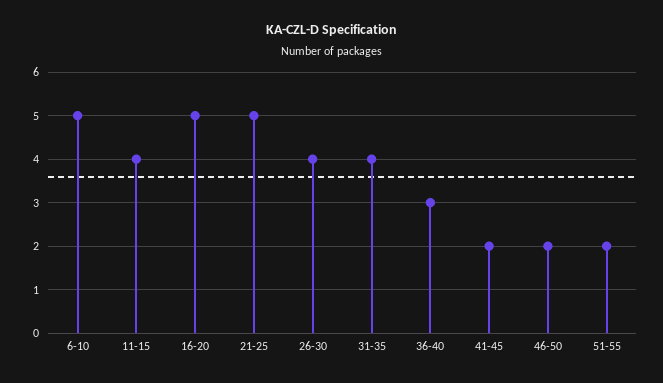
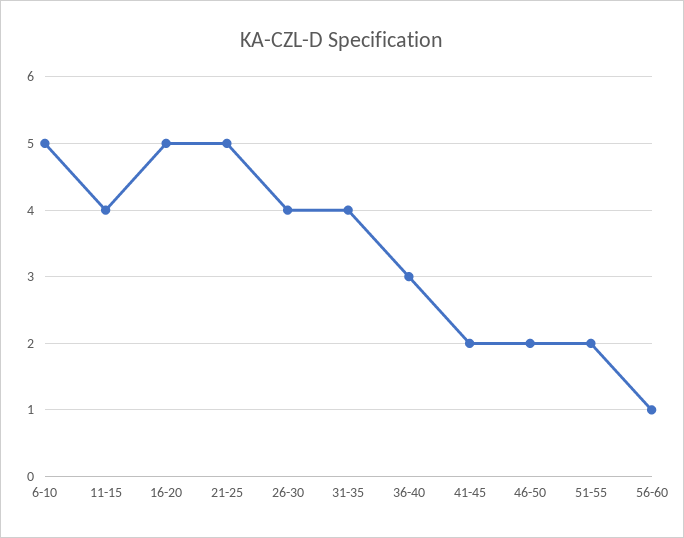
56-60: none -> 1

